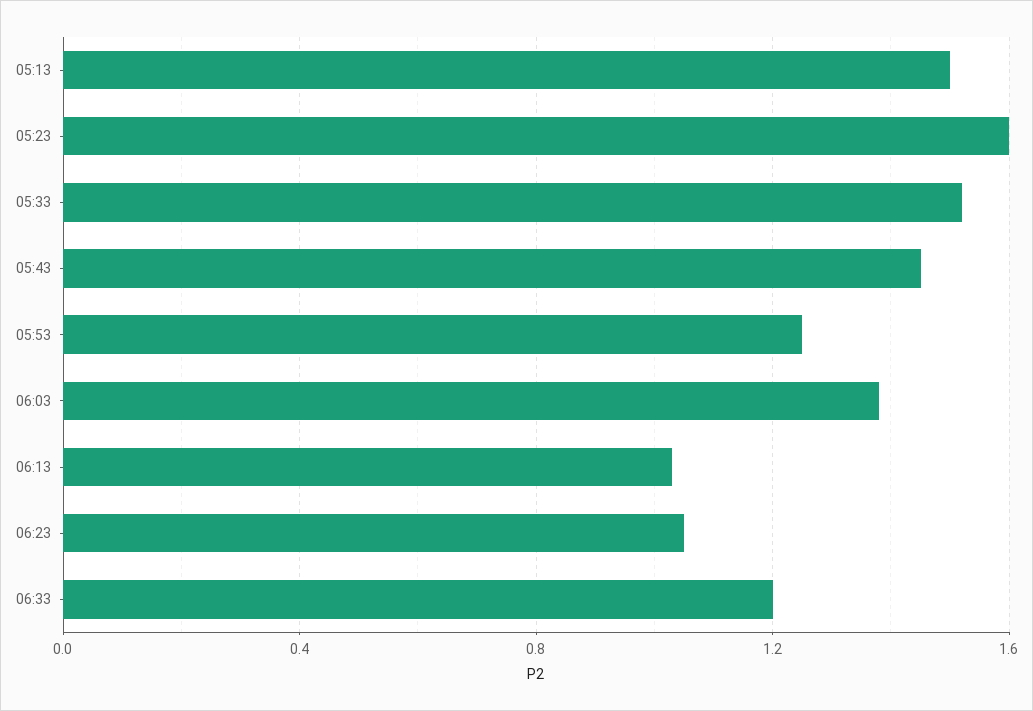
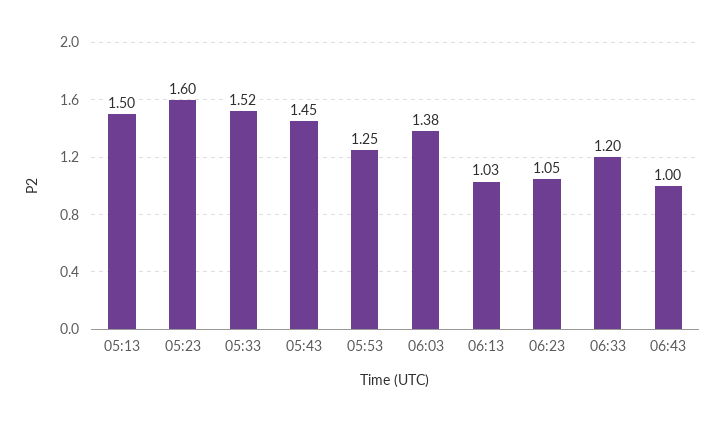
06:43: none -> 1

